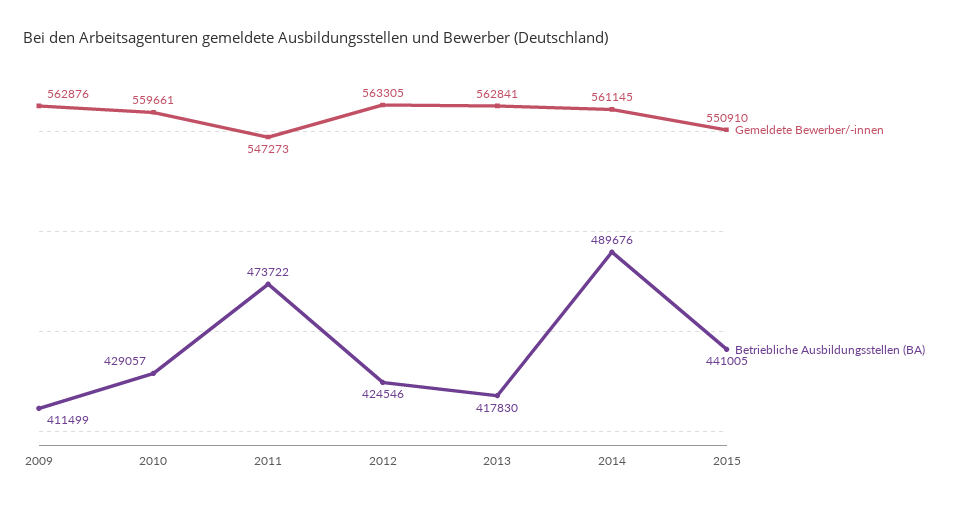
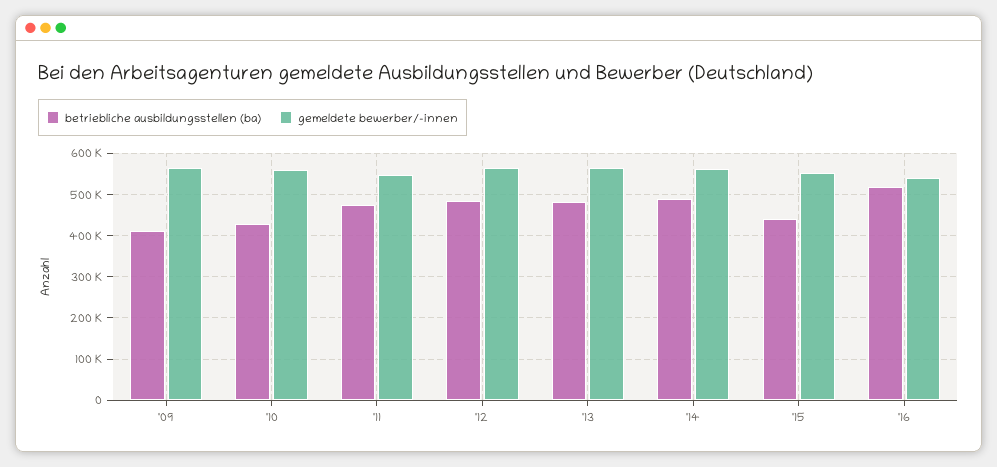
Betriebliche Ausbildungsstellen (BA), 2012: 424546 -> 480000
Betriebliche Ausbildungsstellen (BA), 2013: 417830 -> 480000
Betriebliche Ausbildungsstellen (BA), '16: none -> 520000
Gemeldete Bewerber/-innen, '16: none -> 540000

